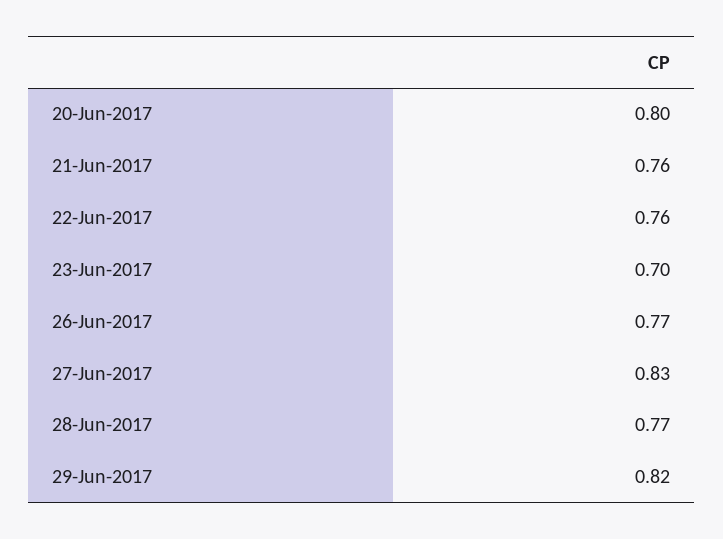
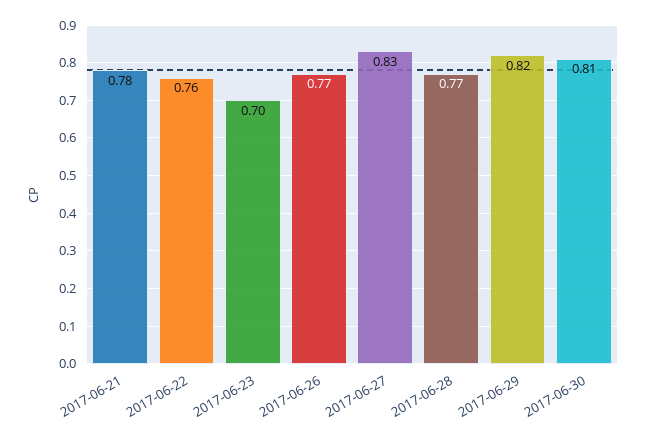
20-Jun-2017: 0.8 -> none
21-Jun-2017: 0.76 -> 0.78
2017-06-30: none -> 0.81

